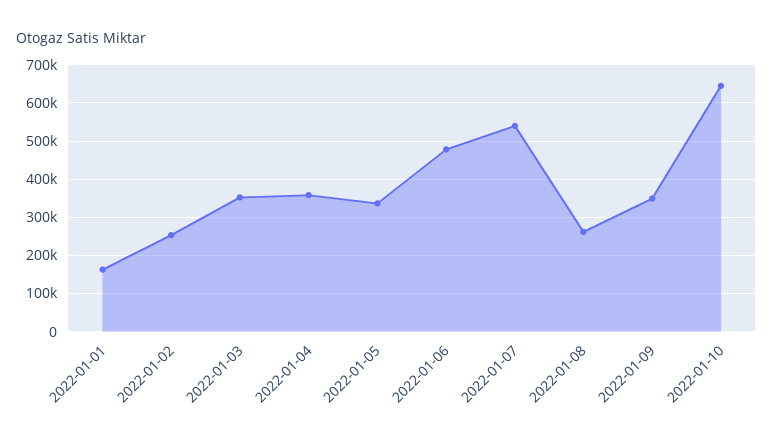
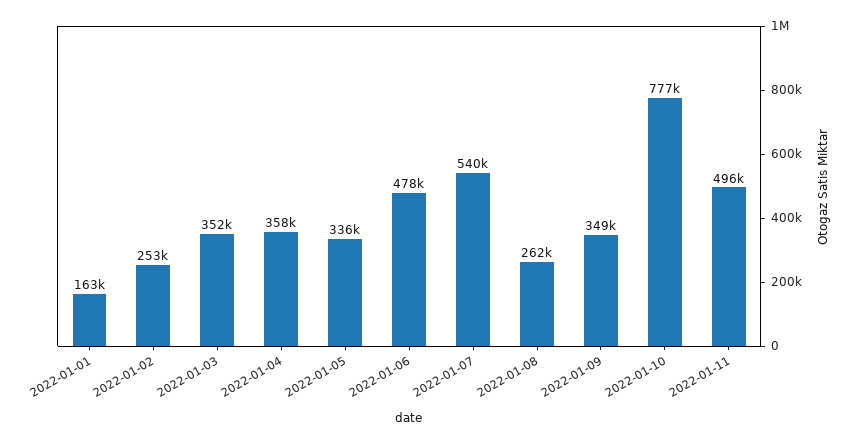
2022-01-10: 640000 -> 777000
2022-01-11: none -> 496000

